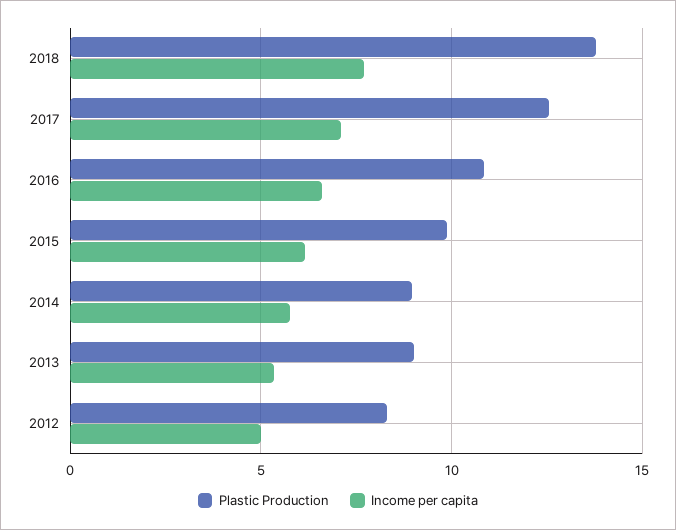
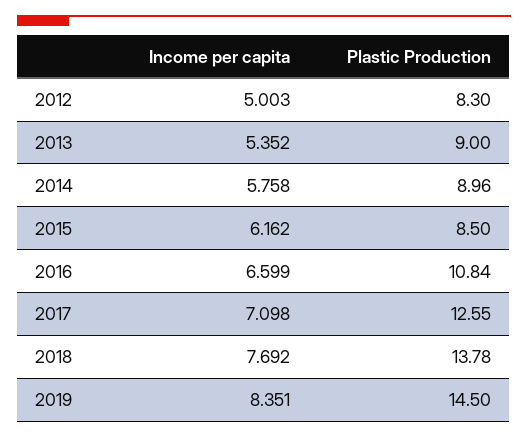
Plastic Production, 2015: 10 -> 8.5
Income per capita, 2019: none -> 8.351
Plastic Production, 2019: none -> 14.5

